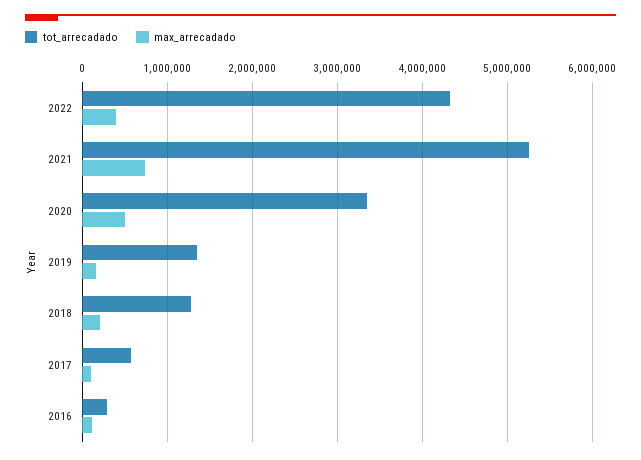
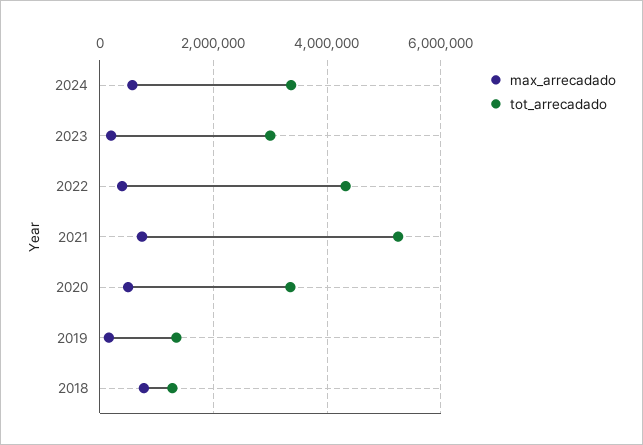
max_arrecadado, 2018: 200000 -> 800000
tot_arrecadado, 2017: 600000 -> none
max_arrecadado, 2017: 100000 -> none
tot_arrecadado, 2016: 300000 -> none
max_arrecadado, 2016: 100000 -> none
max_arrecadado, 2024: none -> 600000
tot_arrecadado, 2024: none -> 3400000
max_arrecadado, 2023: none -> 200000
tot_arrecadado, 2023: none -> 3000000

